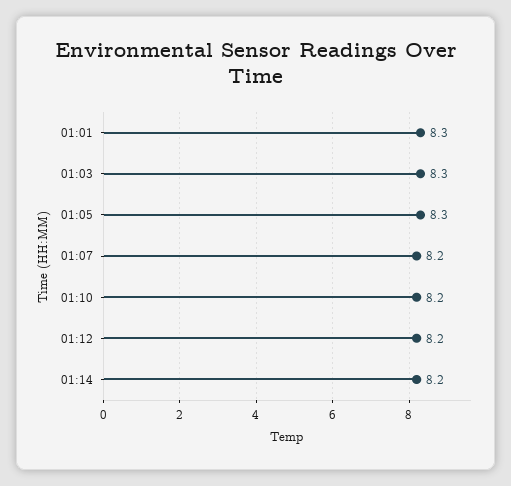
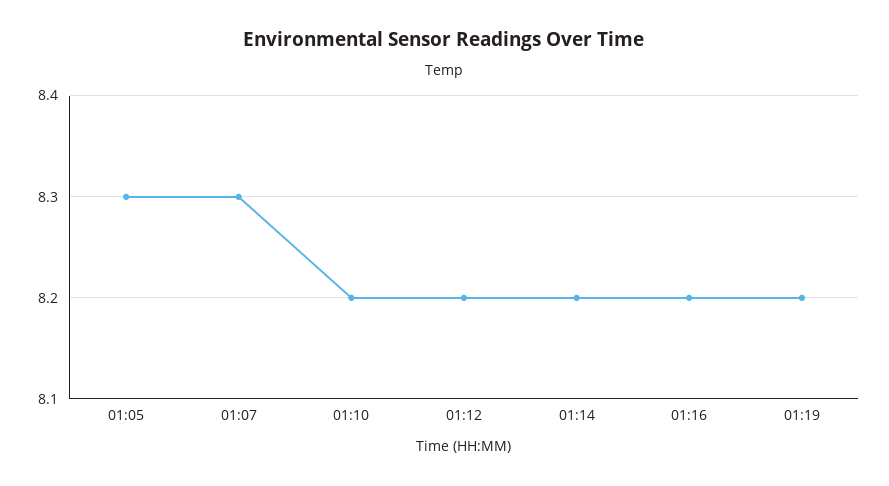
01:01: 8.3 -> none
01:03: 8.3 -> none
01:07: 8.2 -> 8.3
01:16: none -> 8.2
01:19: none -> 8.2

